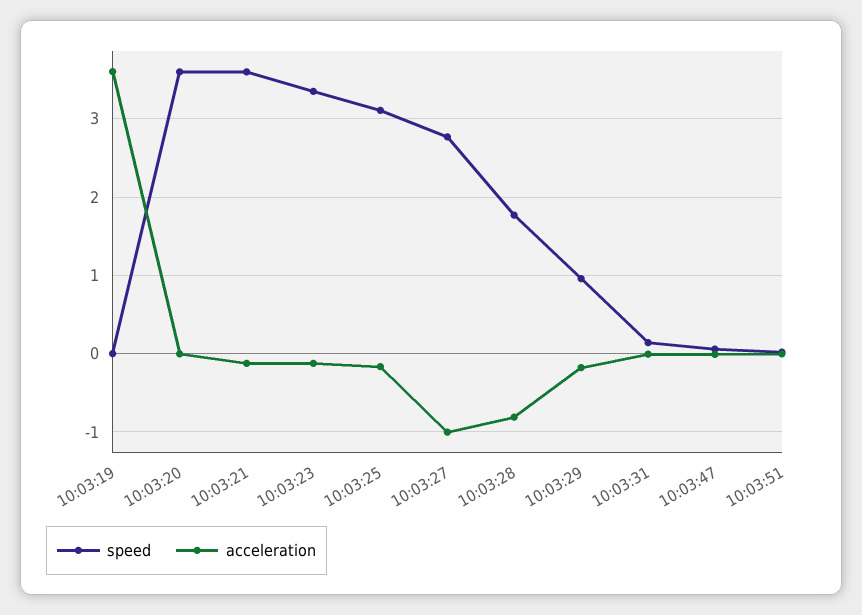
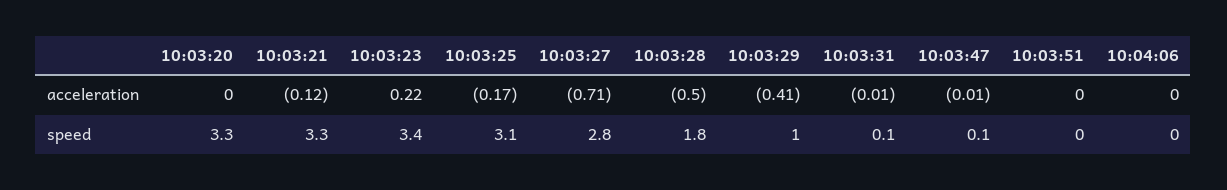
speed, 10:03:19: 0 -> none
acceleration, 10:03:19: 3.6 -> none
speed, 10:03:20: 3.6 -> 3.3
speed, 10:03:21: 3.6 -> 3.3
acceleration, 10:03:23: -0.1 -> 0.22
acceleration, 10:03:27: -1 -> -0.71
acceleration, 10:03:28: -0.8 -> -0.5
acceleration, 10:03:29: -0.2 -> -0.41
acceleration, 10:04:06: none -> 0
speed, 10:04:06: none -> 0

